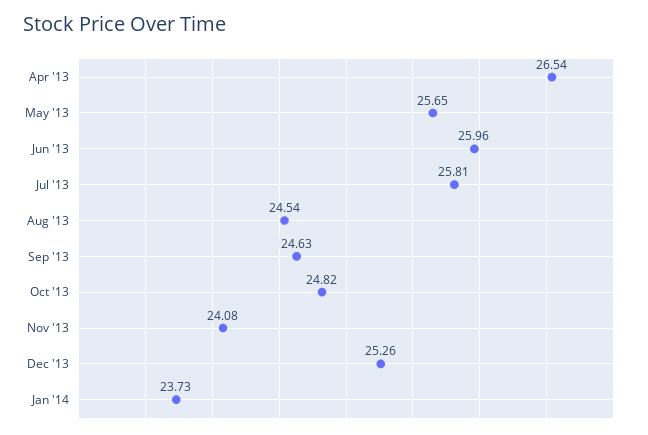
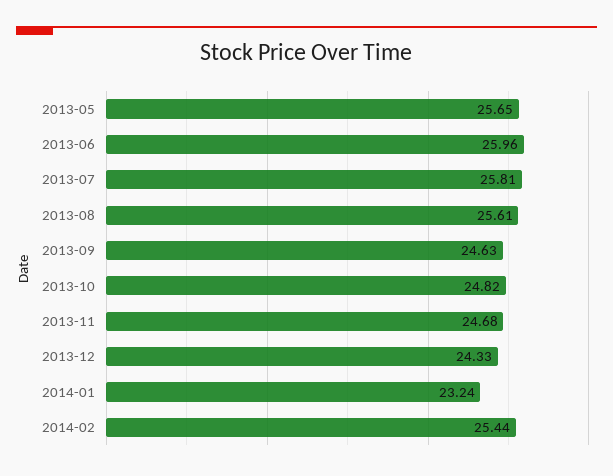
Apr '13: 26.54 -> none
Aug '13: 24.54 -> 25.61
Nov '13: 24.08 -> 24.68
Dec '13: 25.26 -> 24.33
Jan '14: 23.73 -> 23.24
2014-02: none -> 25.44

